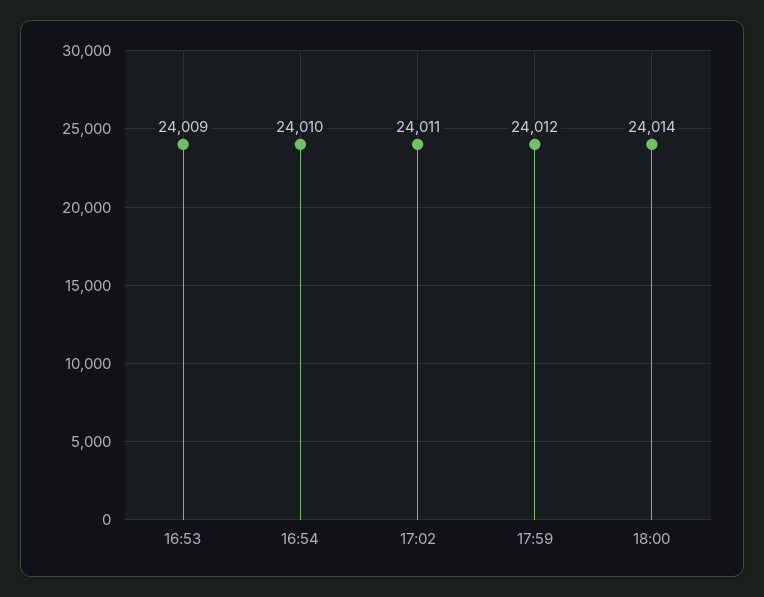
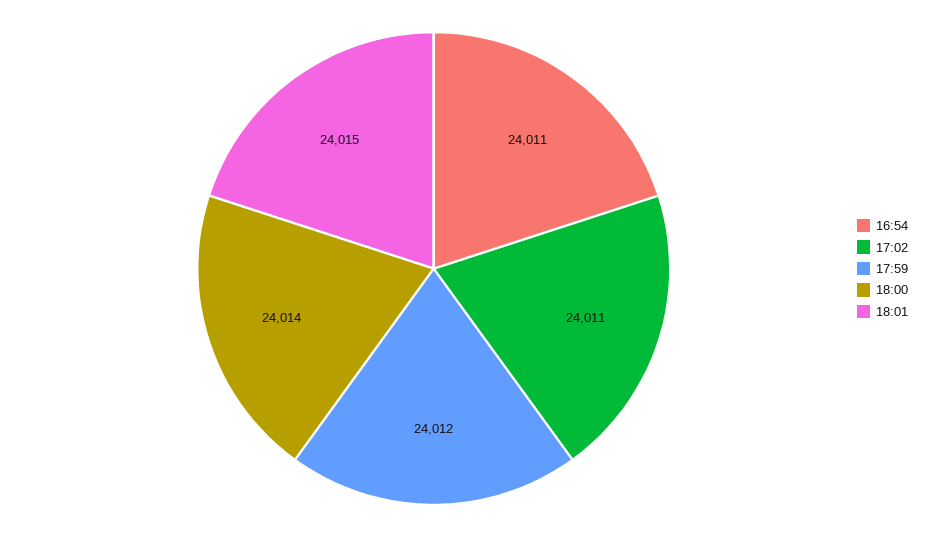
16:53: 24009 -> none
16:54: 24010 -> 24011
18:01: none -> 24015

